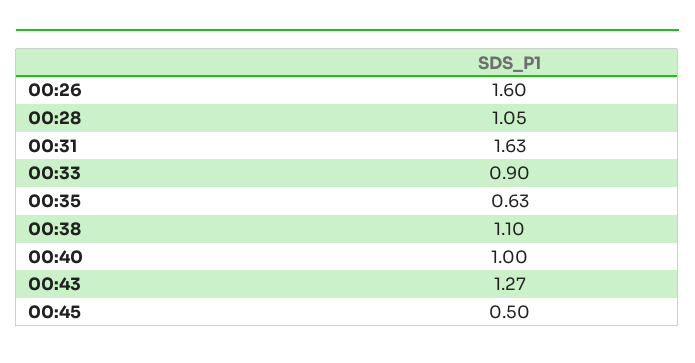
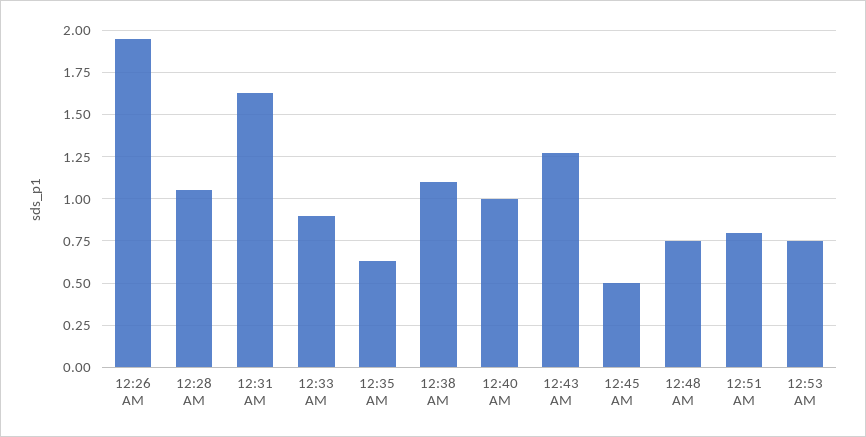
00:26: 1.6 -> 1.95
12:48 AM: none -> 0.75
12:51 AM: none -> 0.8
12:53 AM: none -> 0.75

